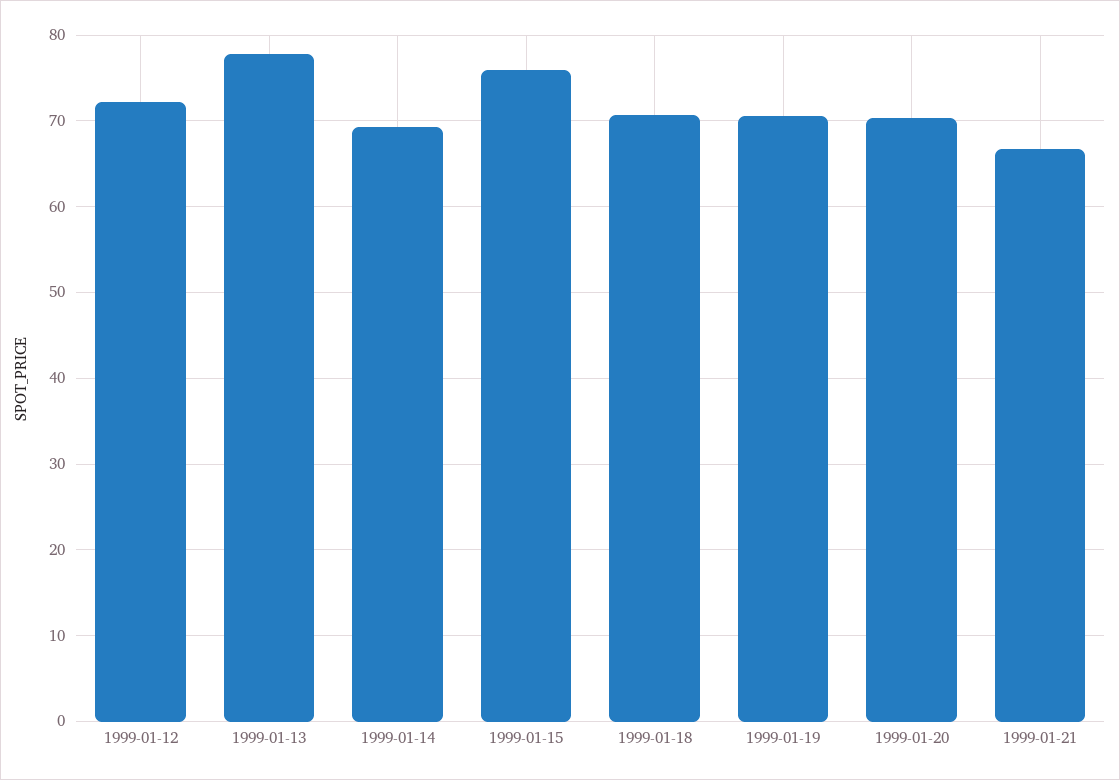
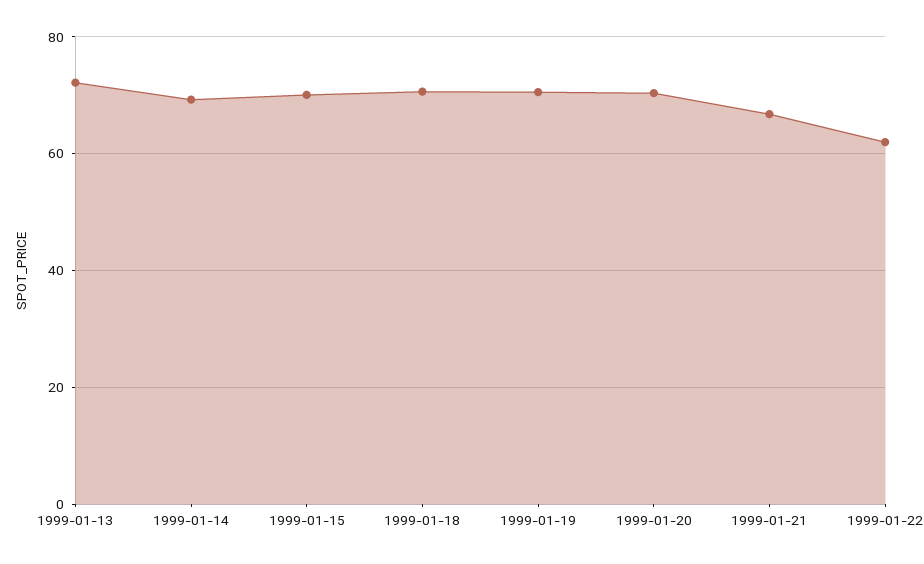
1999-01-12: 72 -> none
1999-01-13: 78 -> 72
1999-01-15: 76 -> 70
1999-01-22: none -> 62

